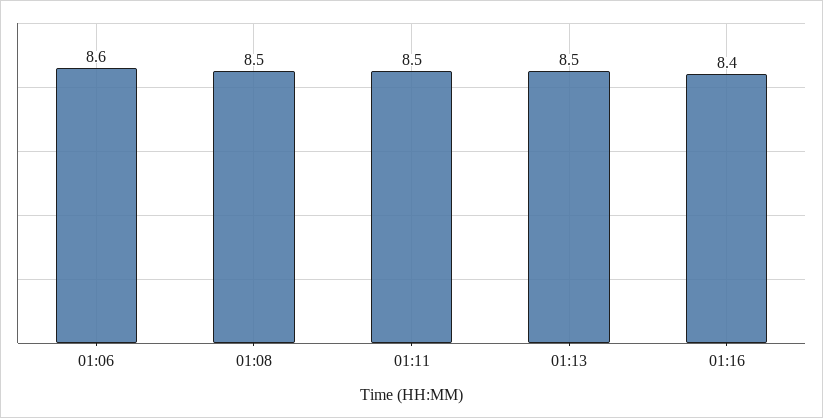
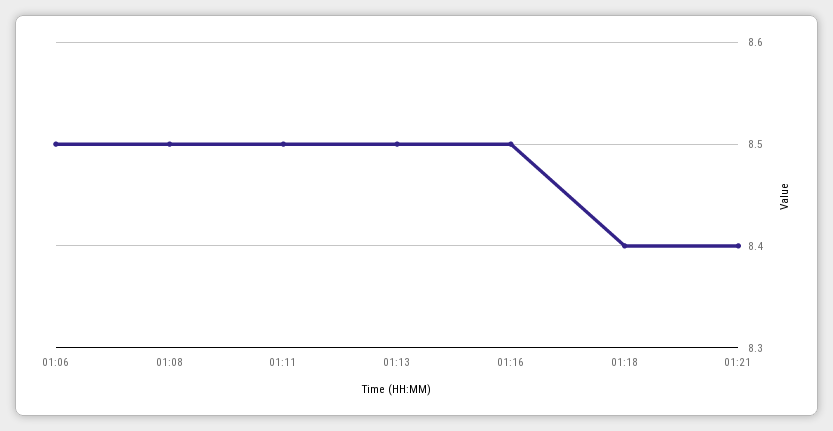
01:06: 8.6 -> 8.5
01:16: 8.4 -> 8.5
01:18: none -> 8.4
01:21: none -> 8.4

